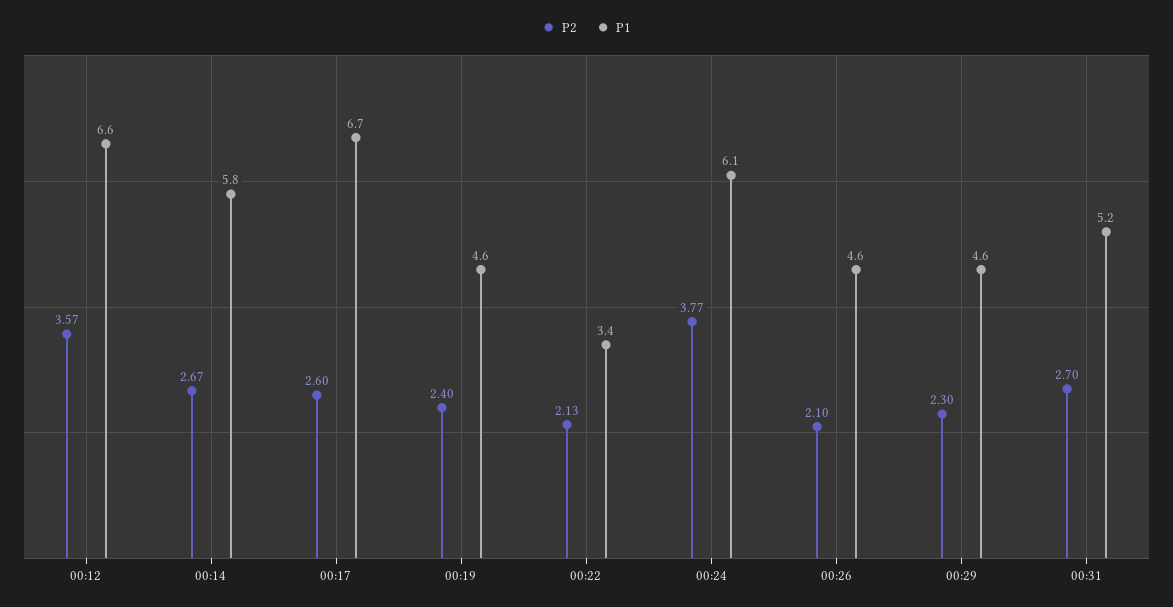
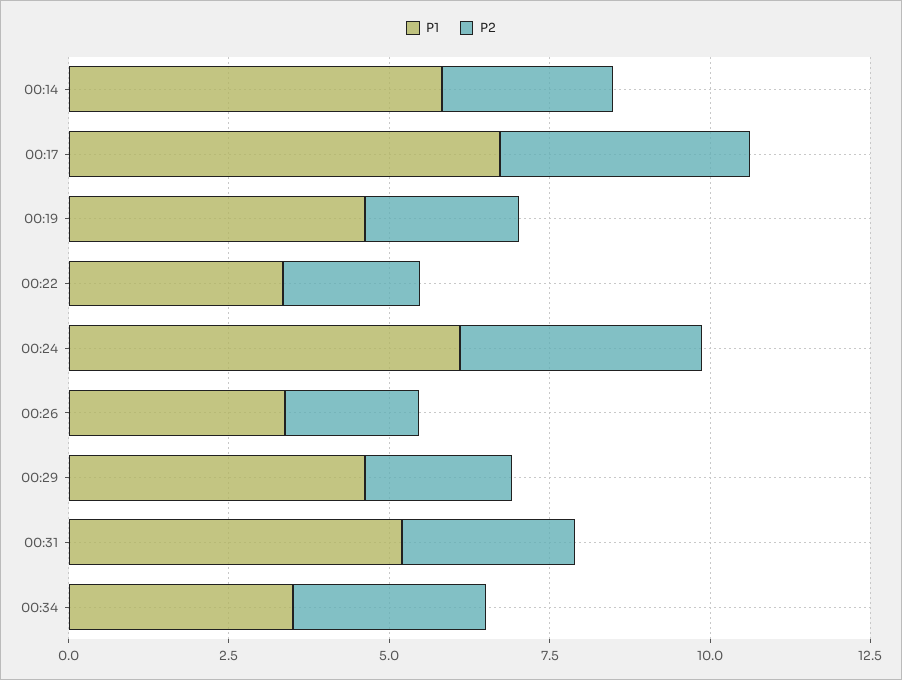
P2, 00:12: 3.57 -> none
P1, 00:12: 6.6 -> none
P2, 00:17: 2.6 -> 4
P1, 00:26: 4.6 -> 3.5
P1, 00:34: none -> 3.5
P2, 00:34: none -> 3

